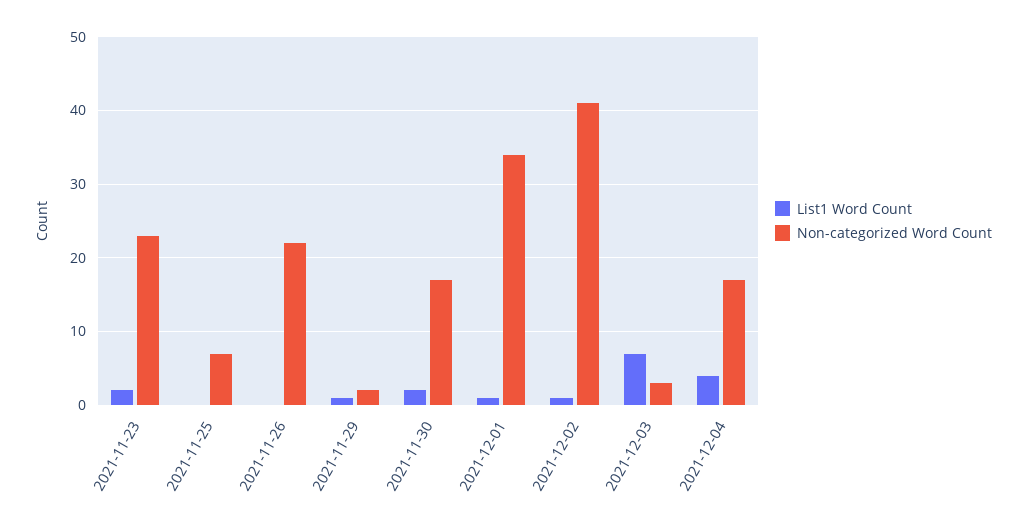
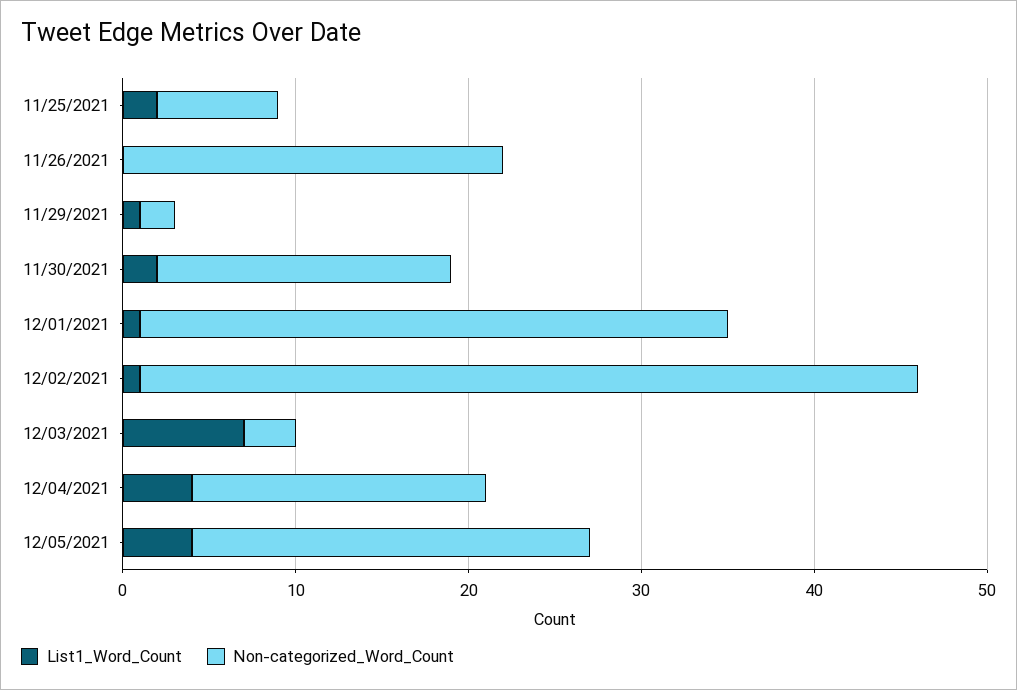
List1 Word Count, 2021-11-23: 2 -> none
Non-categorized Word Count, 2021-11-23: 23 -> none
List1 Word Count, 2021-11-25: 0 -> 2
Non-categorized Word Count, 2021-12-02: 41 -> 45
List1 Word Count, 12/05/2021: none -> 4
Non-categorized Word Count, 12/05/2021: none -> 23

